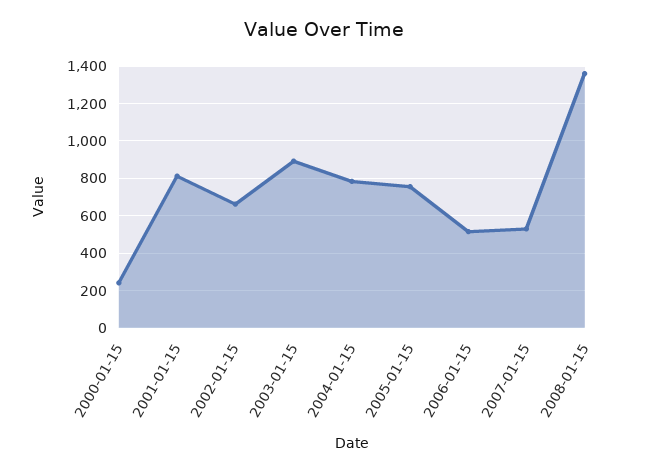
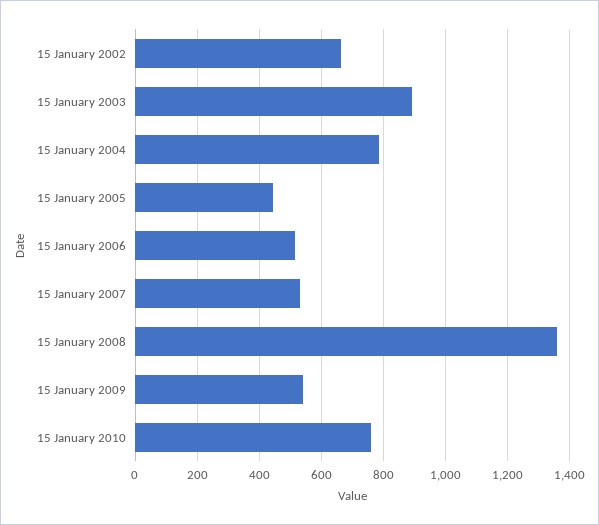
2000-01-15: 250 -> none
2001-01-15: 800 -> none
2005-01-15: 750 -> 440
15 January 2009: none -> 540
15 January 2010: none -> 760

